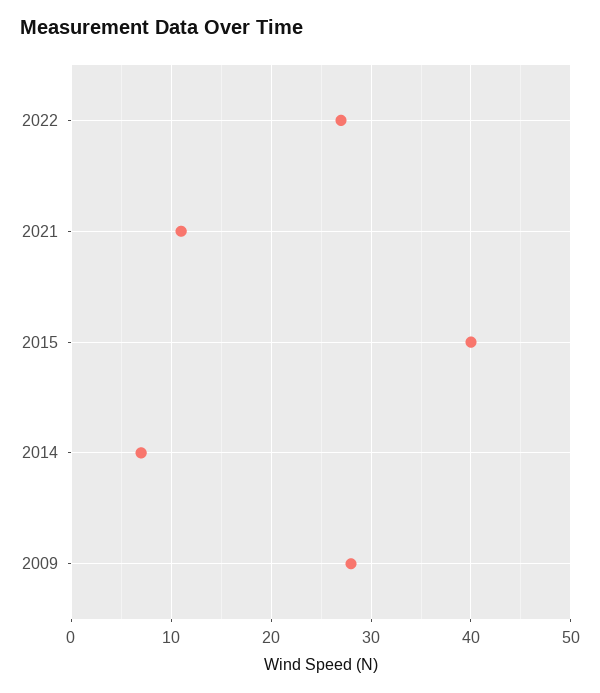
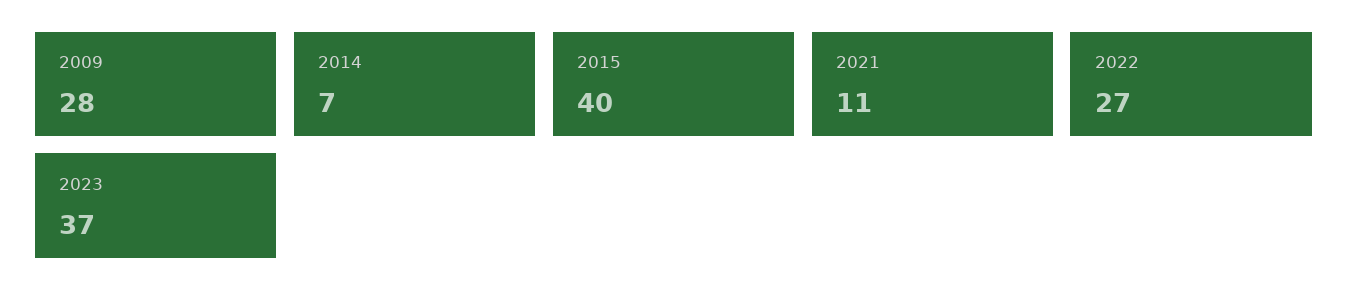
2023: none -> 37

